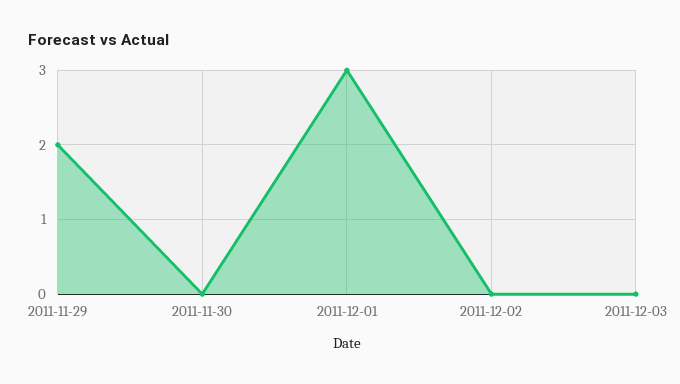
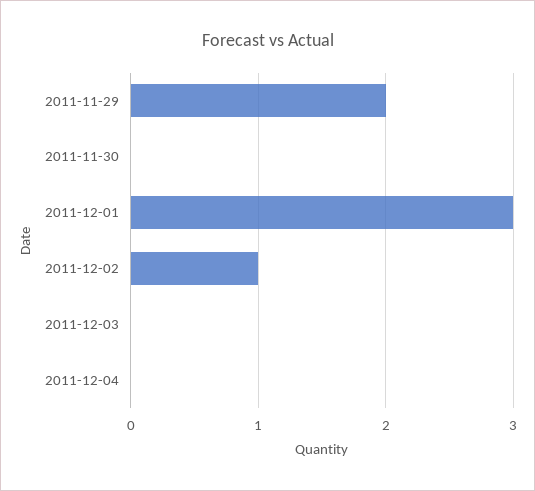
2011-12-02: 0 -> 1
2011-12-04: none -> 0

